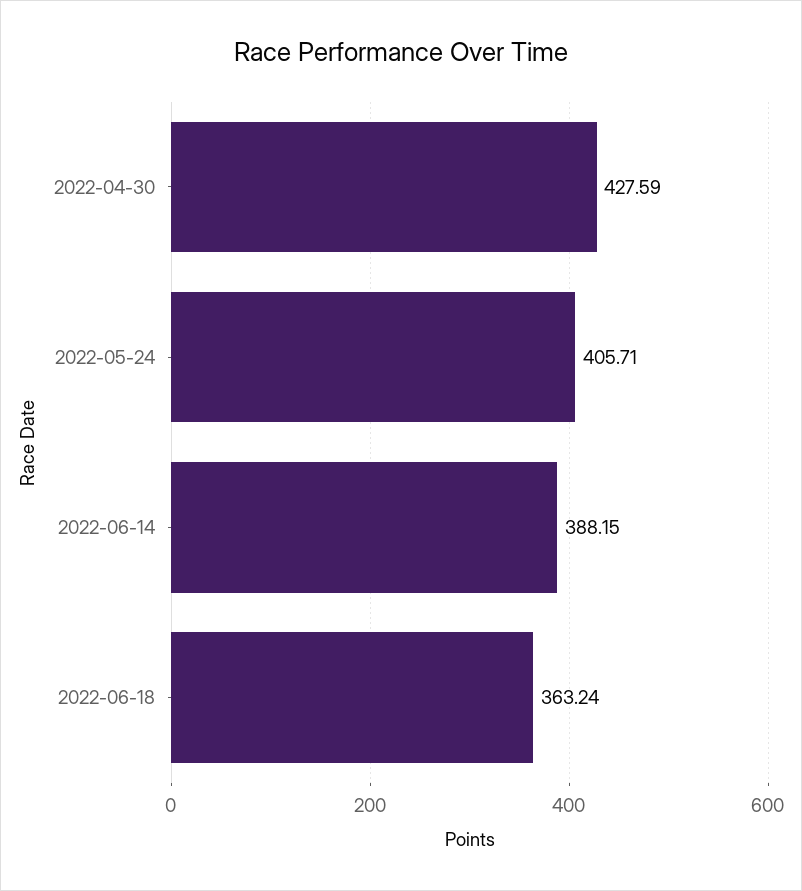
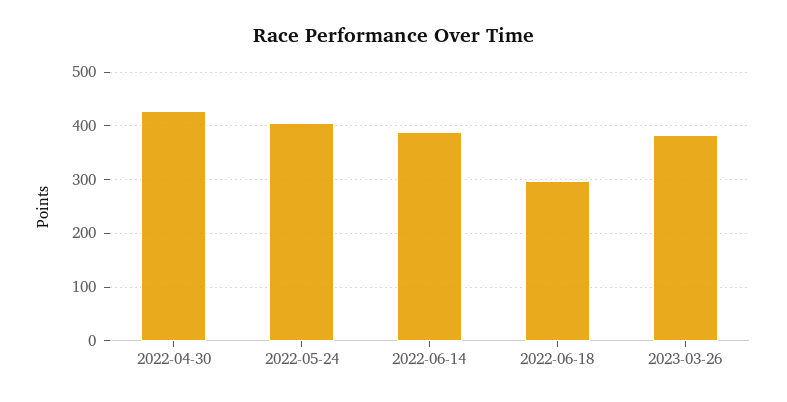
2022-06-18: 363.24 -> 300
2023-03-26: none -> 380

